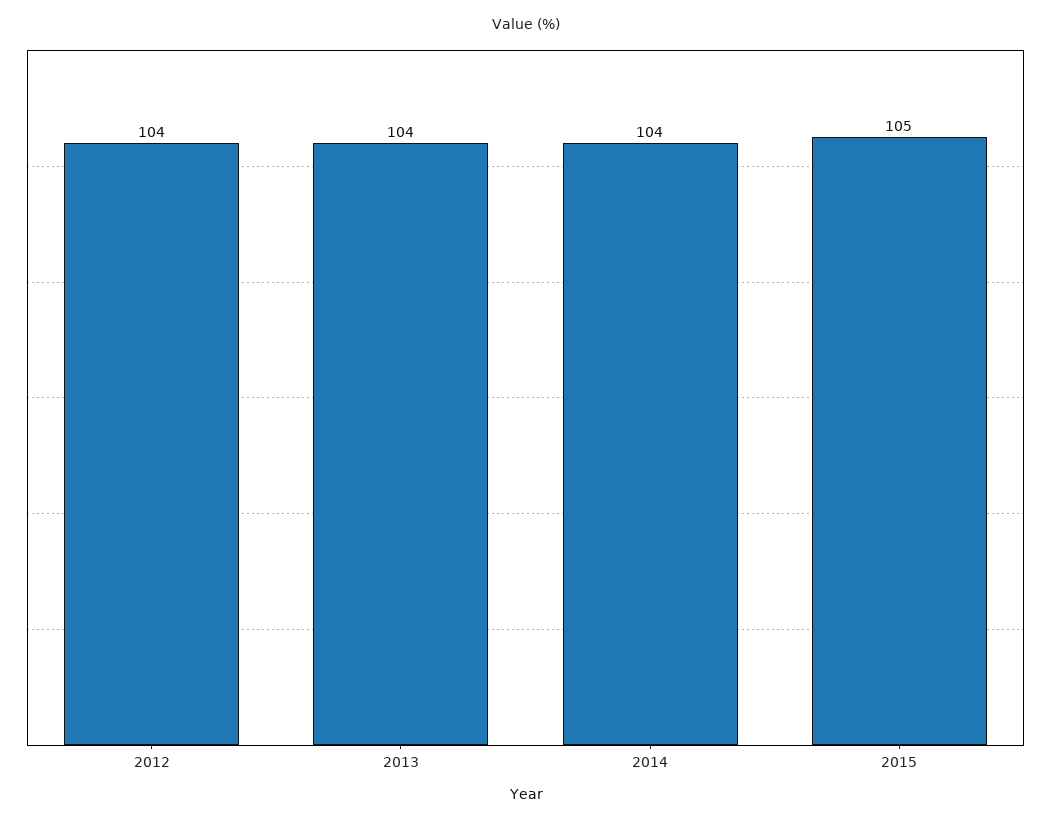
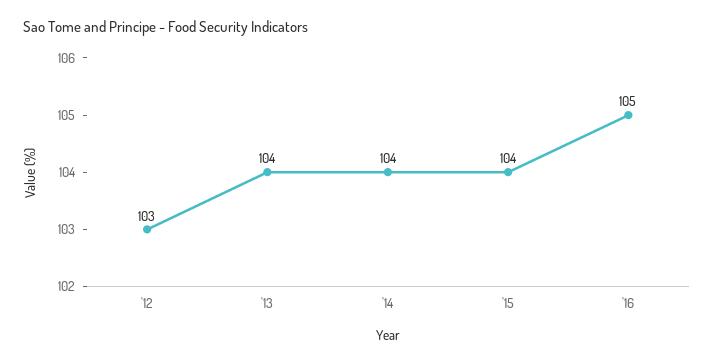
2012: 104 -> 103
2015: 105 -> 104
'16: none -> 105

